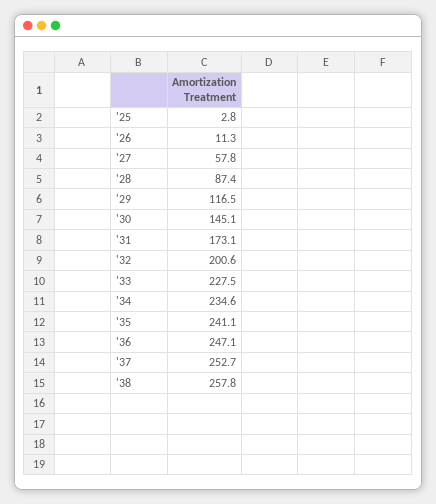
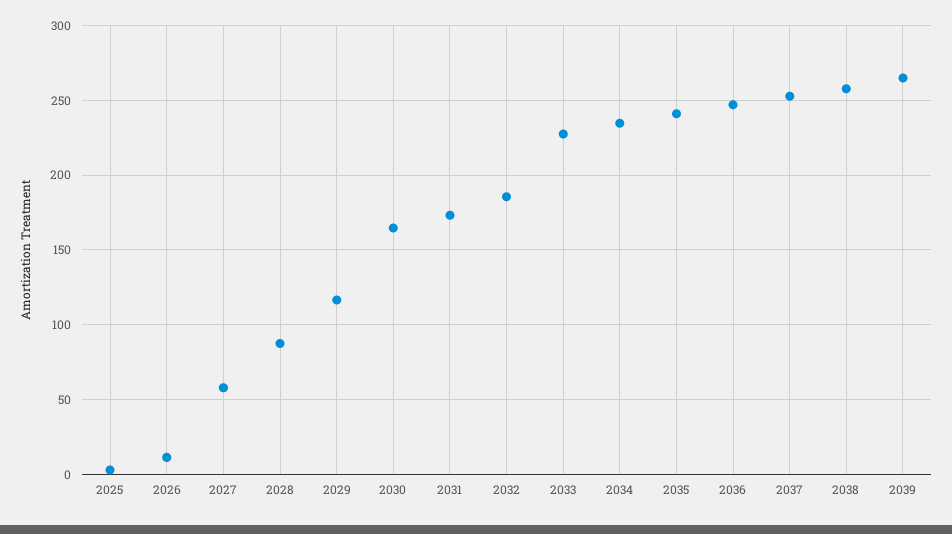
'30: 145.1 -> 165
'32: 200.6 -> 185
2039: none -> 265

